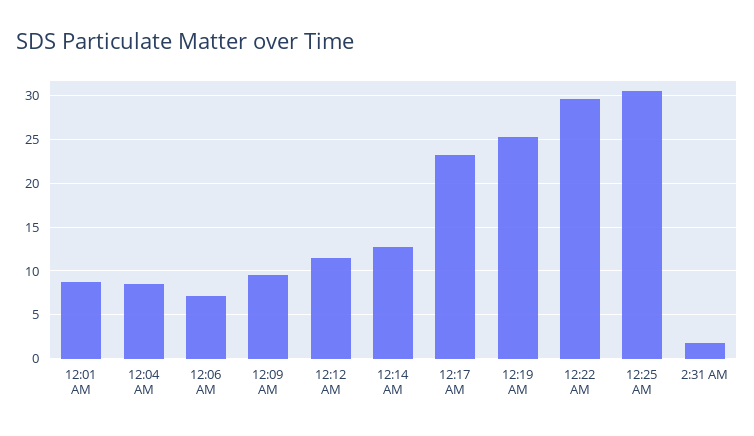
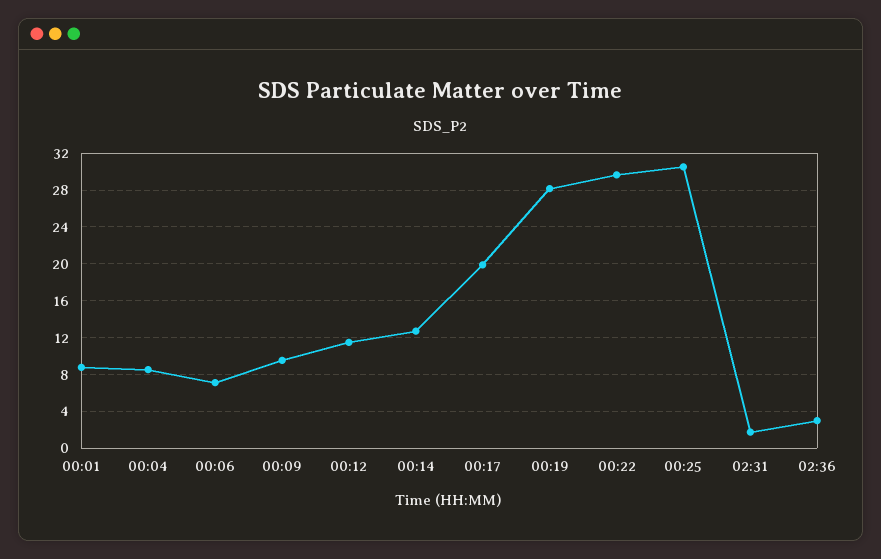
12:17 AM: 23 -> 20
12:19 AM: 25 -> 28
02:36: none -> 3

